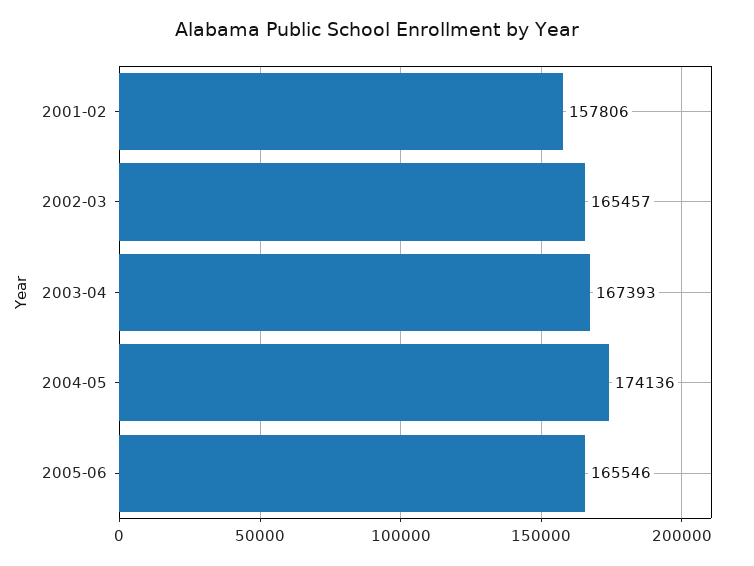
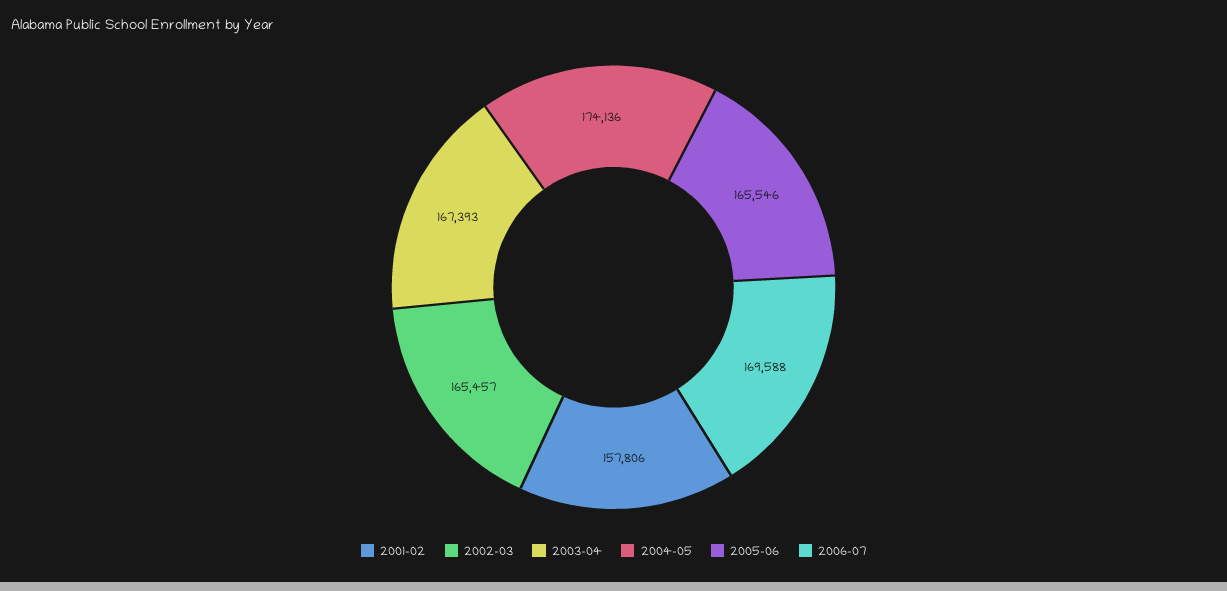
2006-07: none -> 169588

